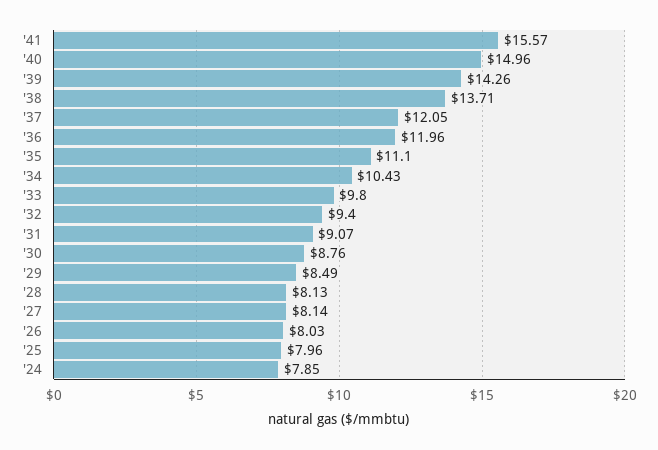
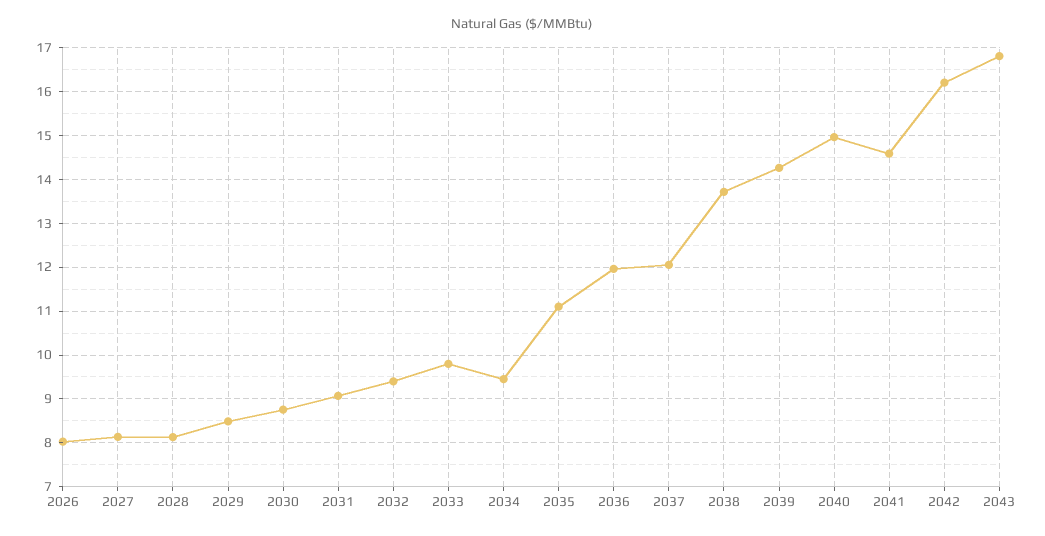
'41: 15.57 -> 14.6
'34: 10.43 -> 9.4
'25: 7.96 -> none
'24: 7.85 -> none
2042: none -> 16.2
2043: none -> 16.8

